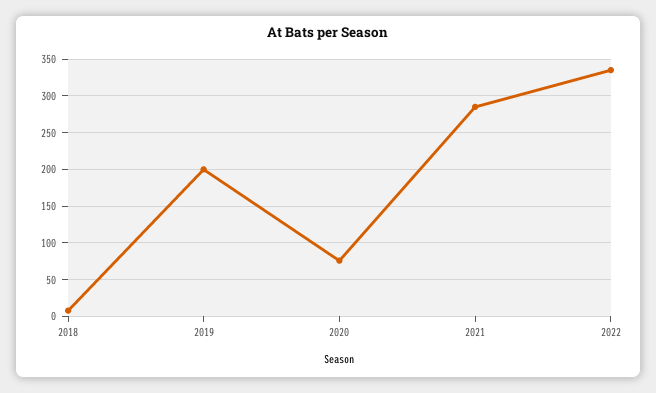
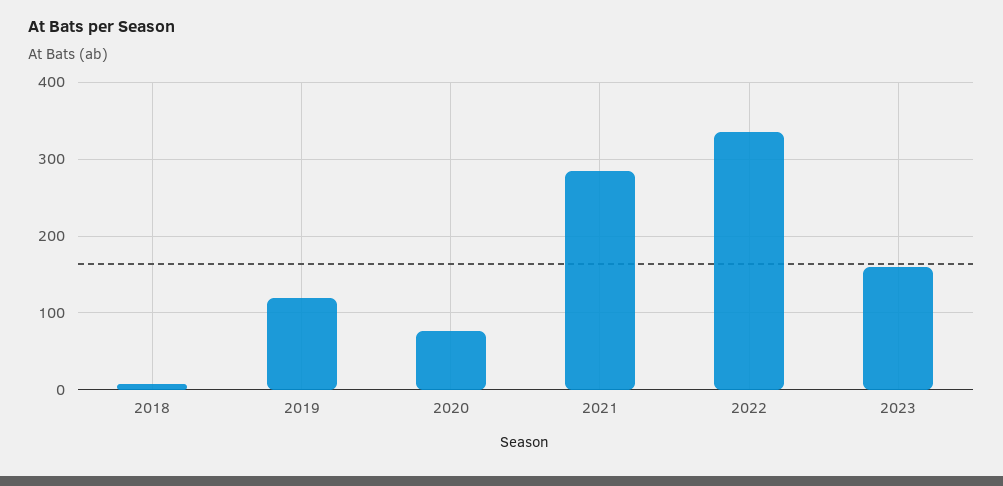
2019: 200 -> 120
2023: none -> 160

